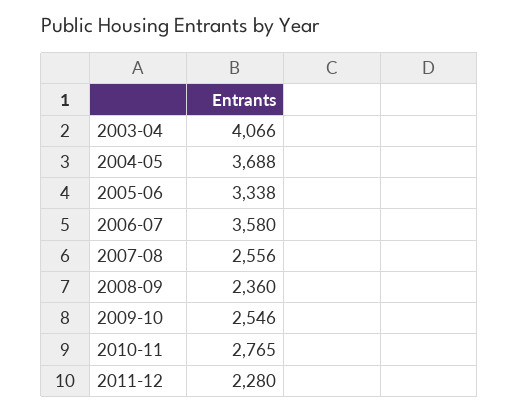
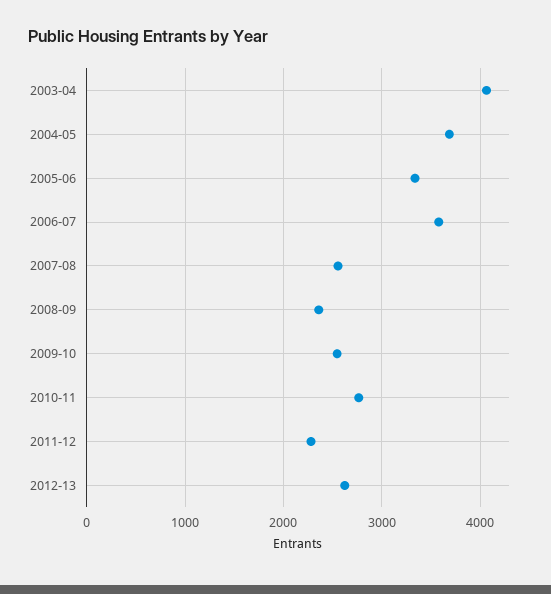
2012-13: none -> 2600

